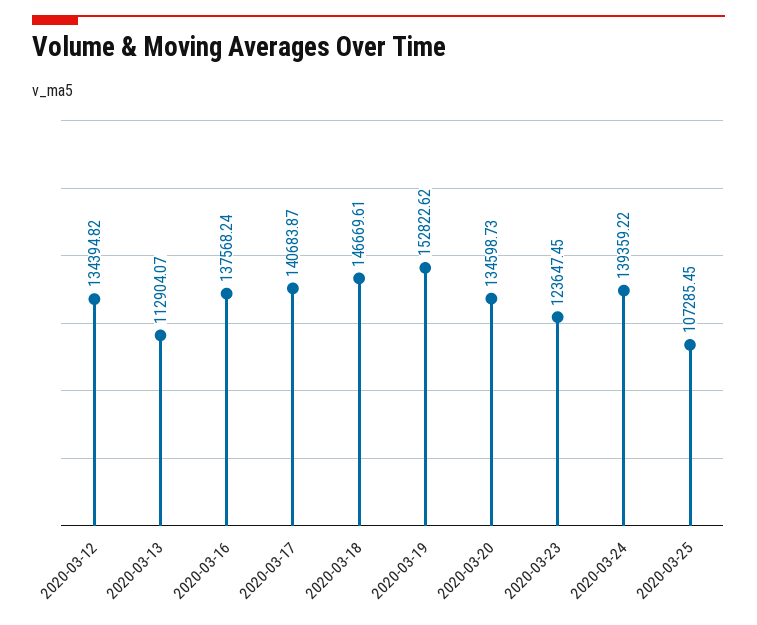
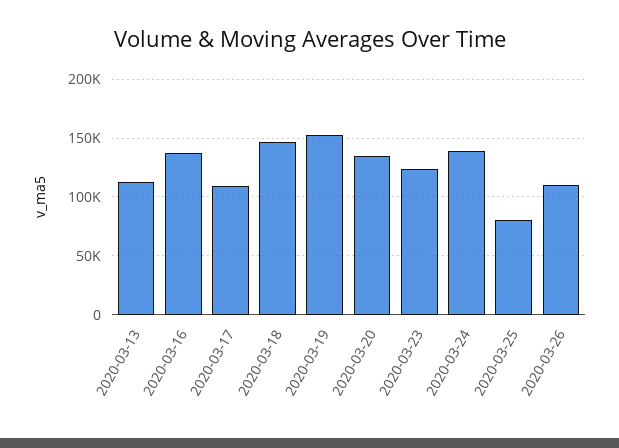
2020-03-12: 134394.82 -> none
2020-03-17: 140683.87 -> 110000
2020-03-25: 107285.45 -> 80000
2020-03-26: none -> 110000

